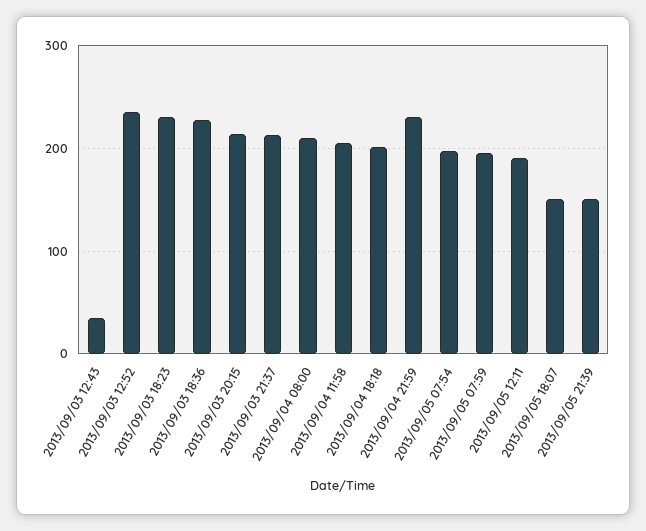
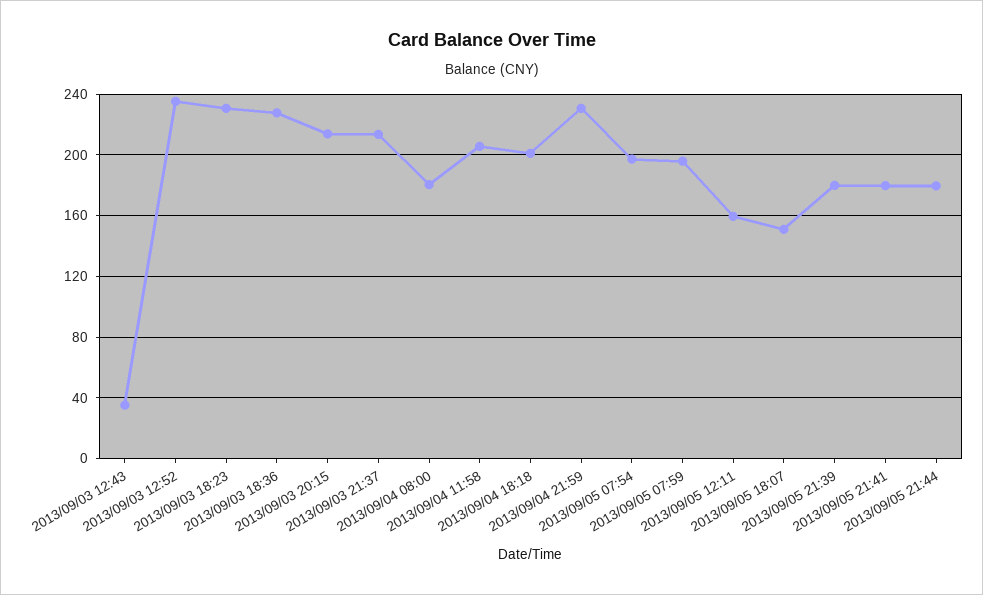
2013/09/04 08:00: 210 -> 180
2013/09/05 12:11: 190 -> 160
2013/09/05 21:39: 150 -> 180
2013/09/05 21:41: none -> 180
2013/09/05 21:44: none -> 180

